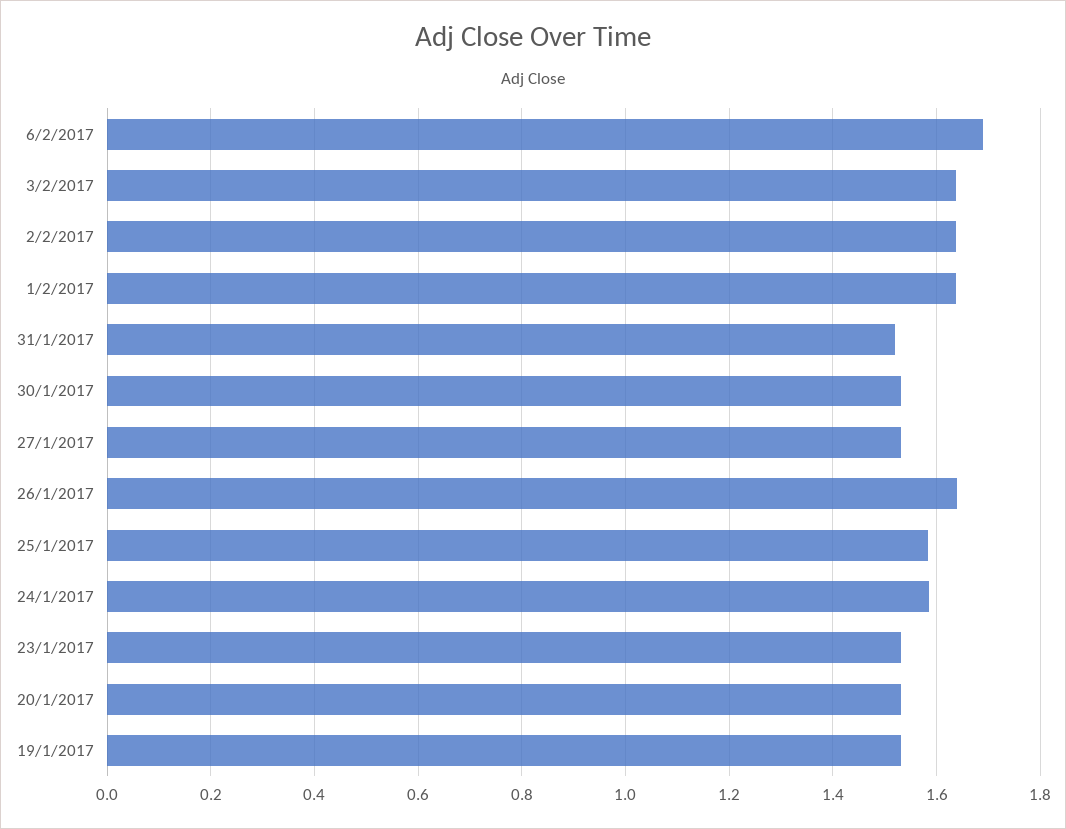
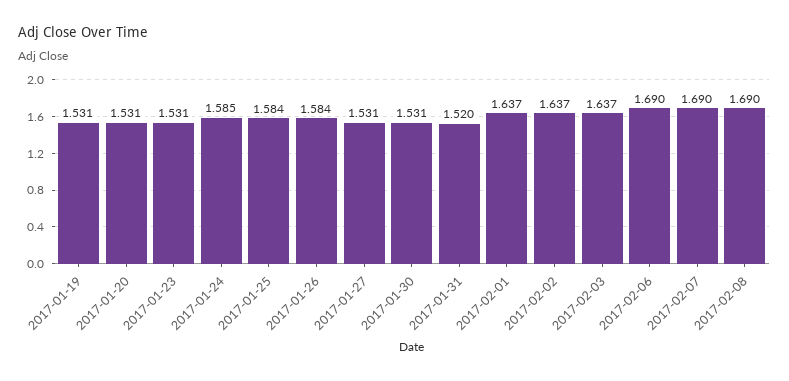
26/1/2017: 1.64 -> 1.584
2017-02-07: none -> 1.69
2017-02-08: none -> 1.69

